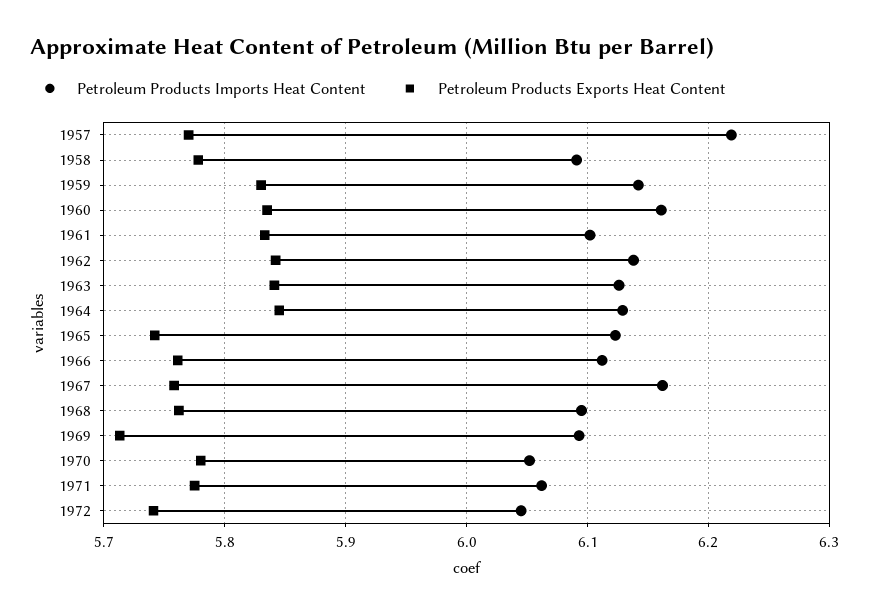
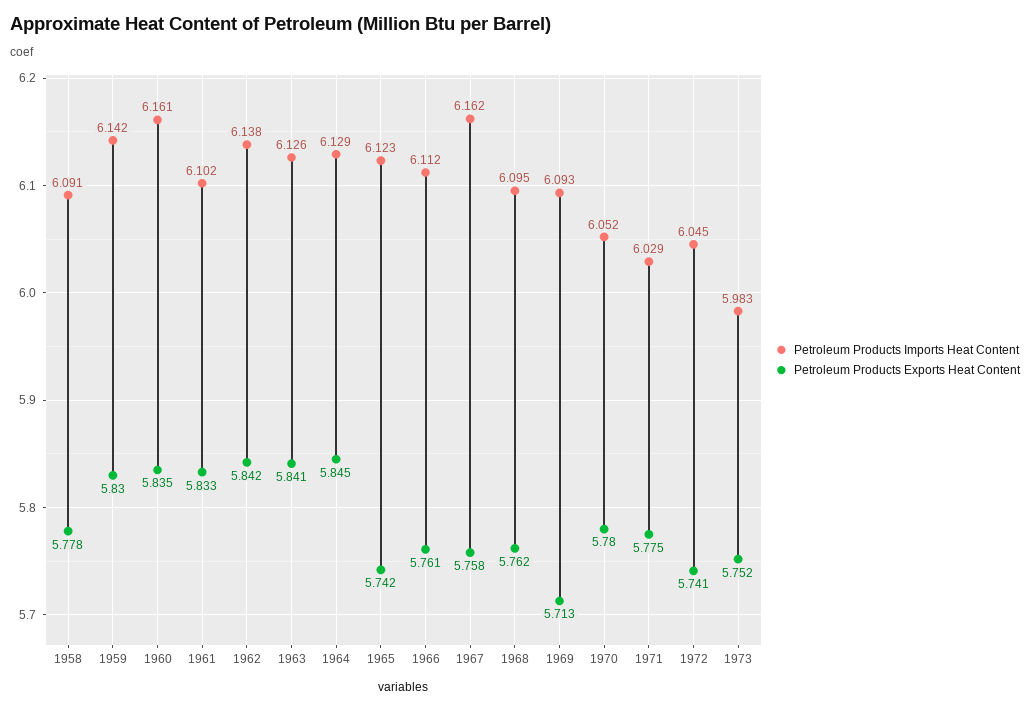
Petroleum Products Imports Heat Content, 1957: 6.22 -> none
Petroleum Products Exports Heat Content, 1957: 5.77 -> none
Petroleum Products Imports Heat Content, 1971: 6.06 -> 6.029
Petroleum Products Imports Heat Content, 1973: none -> 5.983
Petroleum Products Exports Heat Content, 1973: none -> 5.752

